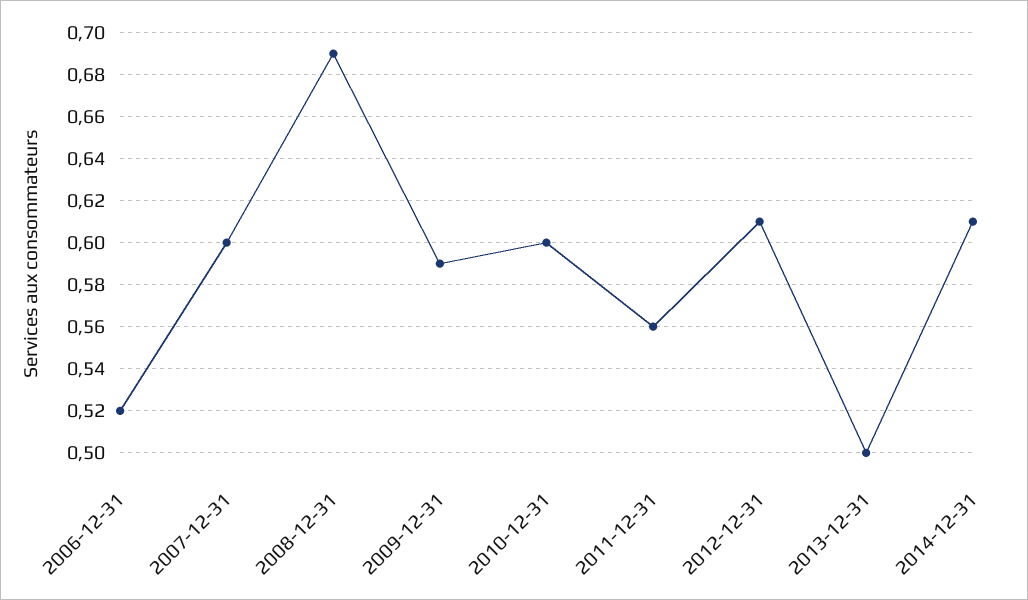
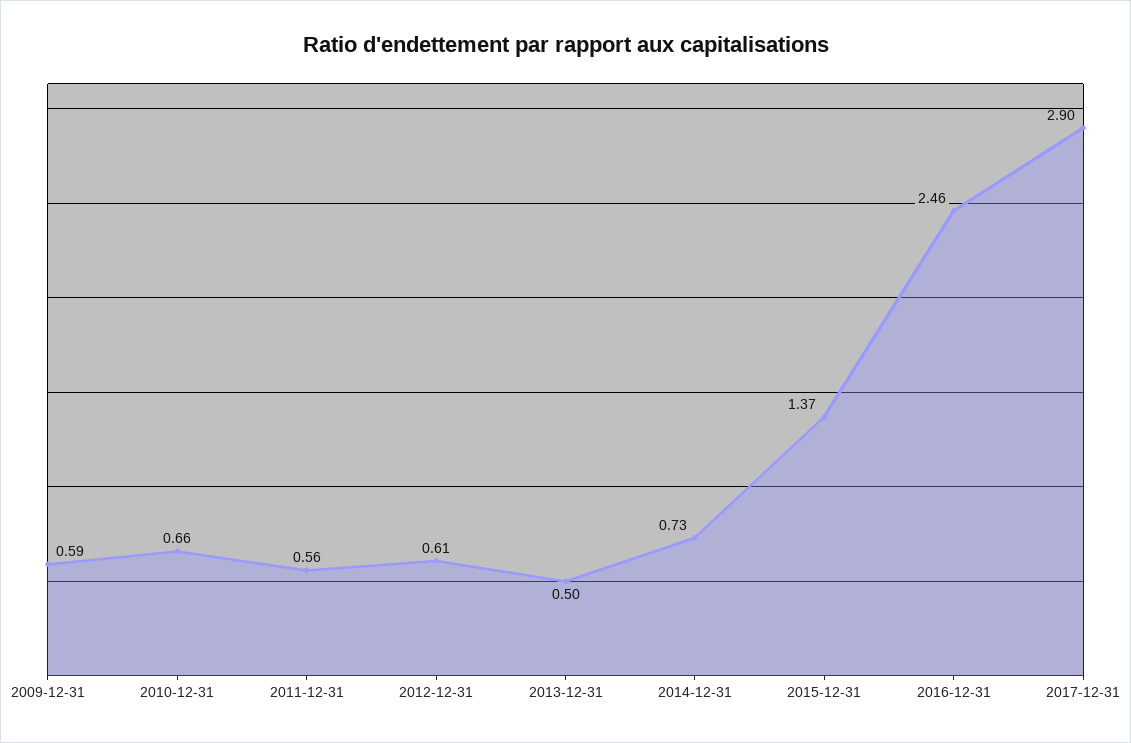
2006-12-31: 0.52 -> none
2007-12-31: 0.6 -> none
2008-12-31: 0.69 -> none
2010-12-31: 0.6 -> 0.66
2014-12-31: 0.61 -> 0.73
2015-12-31: none -> 1.37
2016-12-31: none -> 2.46
2017-12-31: none -> 2.9

